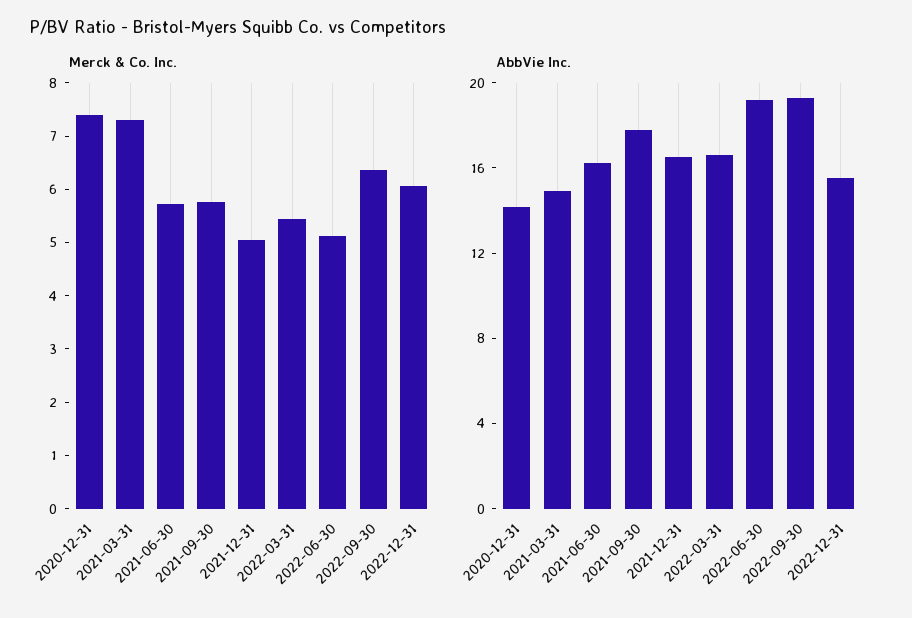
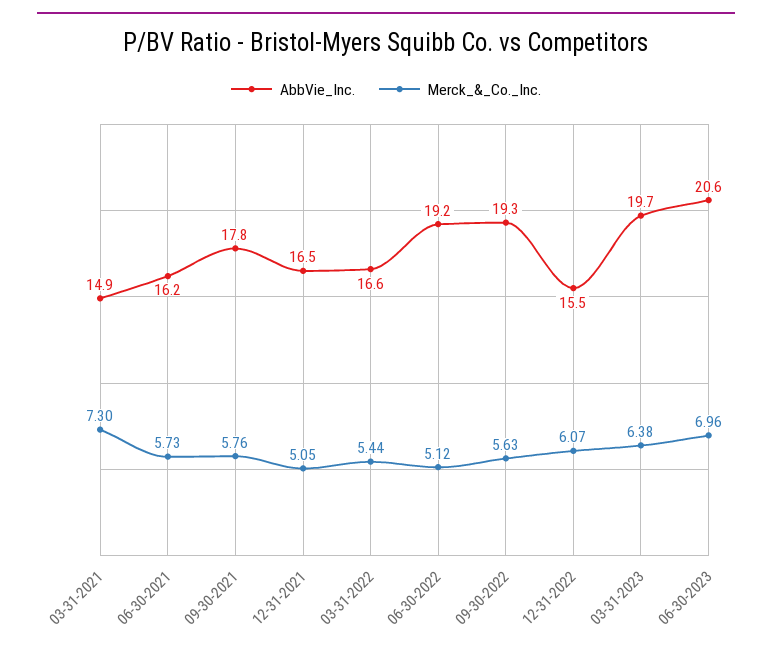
Merck & Co. Inc., 2020-12-31: 7.4 -> none
Merck & Co. Inc., 2022-09-30: 6.4 -> 5.63
AbbVie Inc., 2020-12-31: 14 -> none
AbbVie Inc., 03-31-2023: none -> 19.7
Merck & Co. Inc., 03-31-2023: none -> 6.38
AbbVie Inc., 06-30-2023: none -> 20.6
Merck & Co. Inc., 06-30-2023: none -> 6.96

